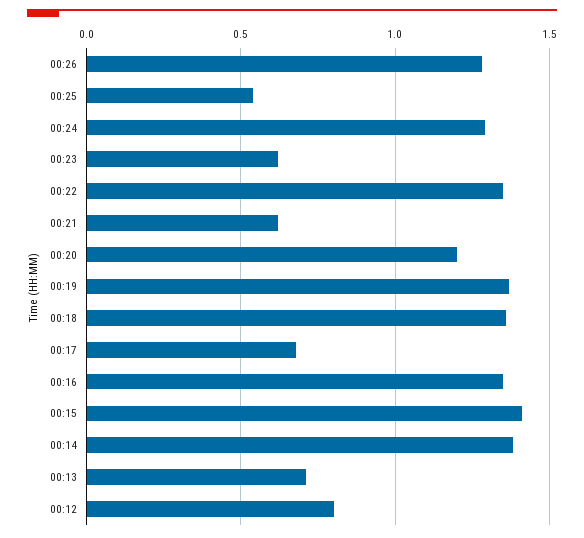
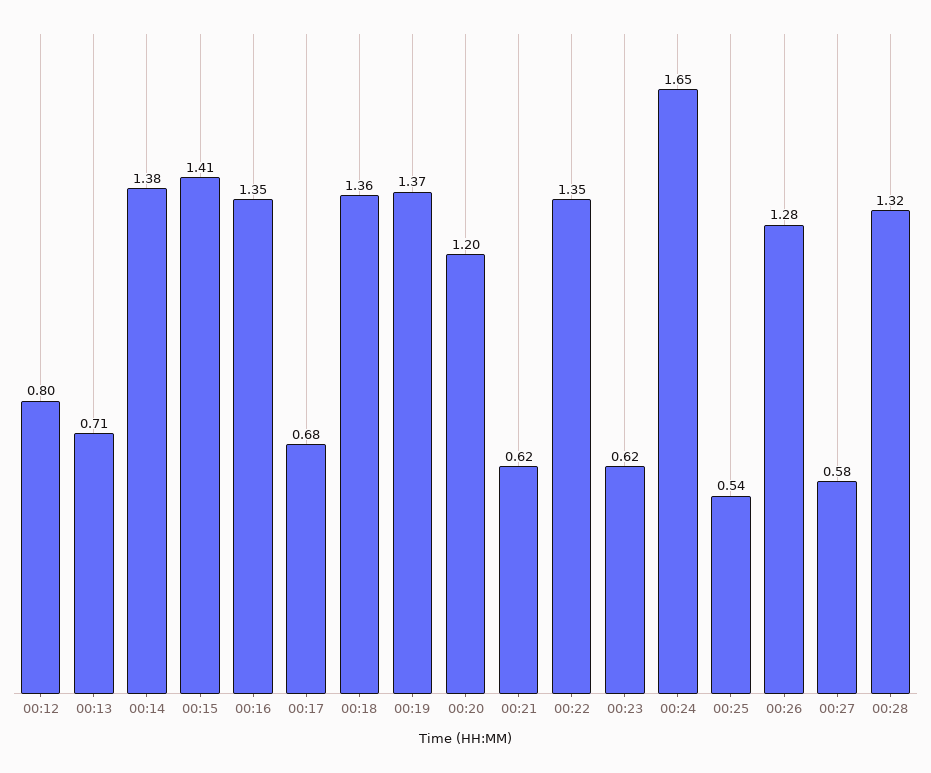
00:24: 1.3 -> 1.65
00:27: none -> 0.58
00:28: none -> 1.32

